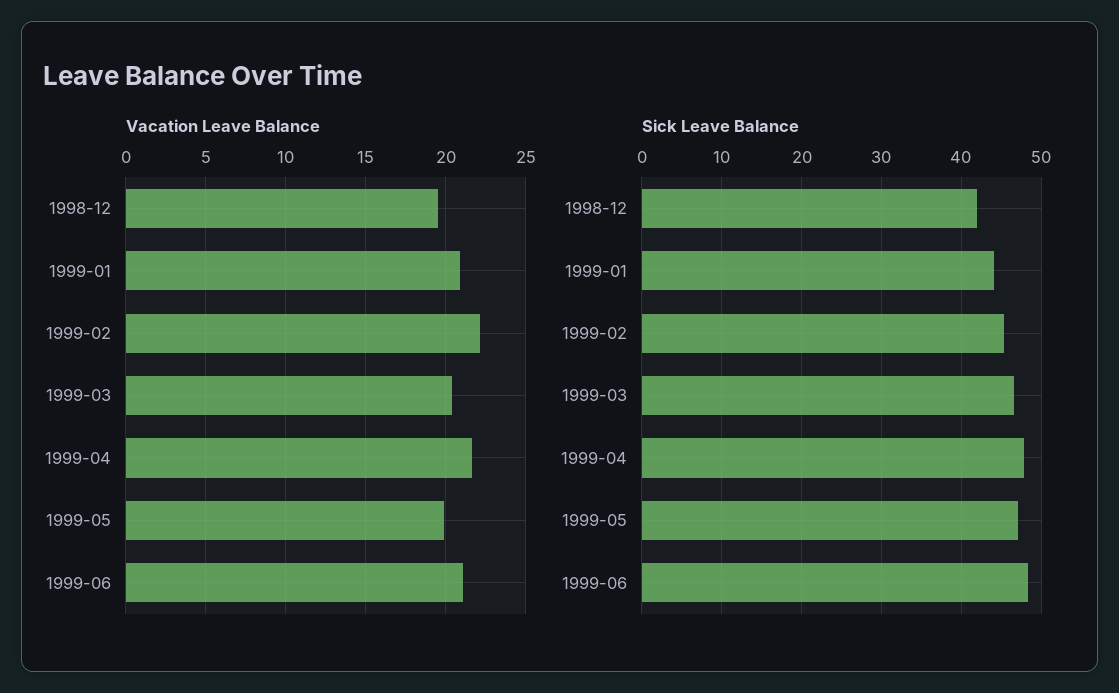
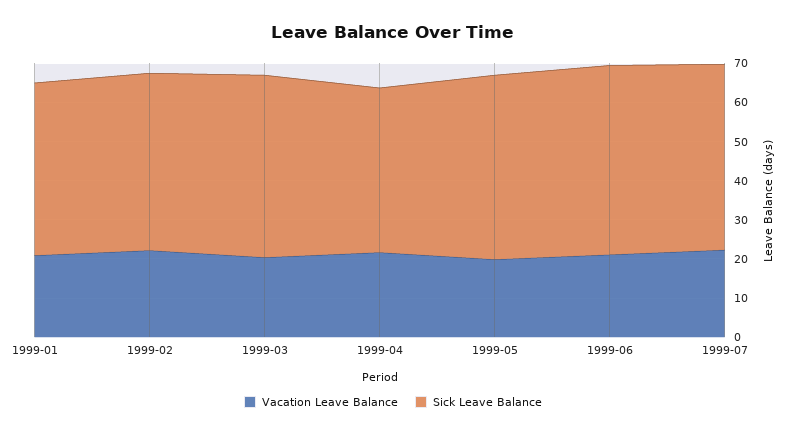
Vacation Leave Balance, 1998-12: 19.5 -> none
Sick Leave Balance, 1998-12: 42 -> none
Sick Leave Balance, 1999-04: 48 -> 42.5
Vacation Leave Balance, 1999-07: none -> 22.5
Sick Leave Balance, 1999-07: none -> 47.5

